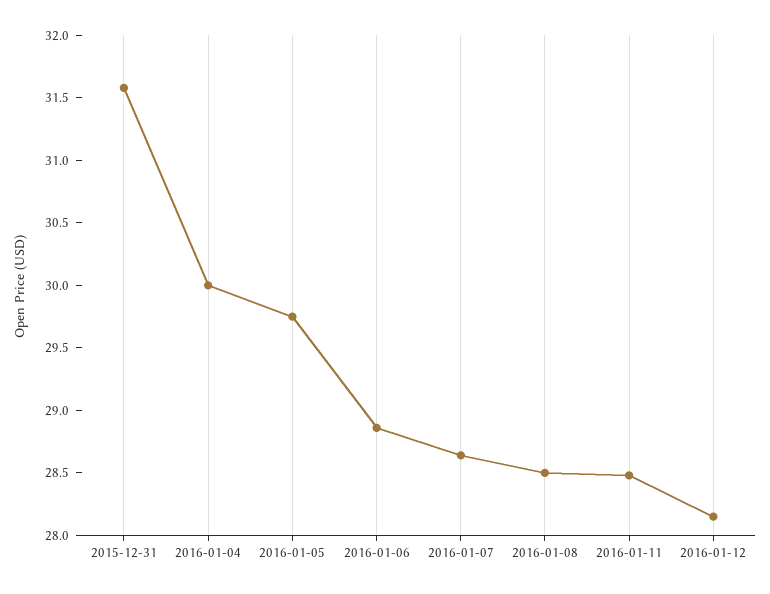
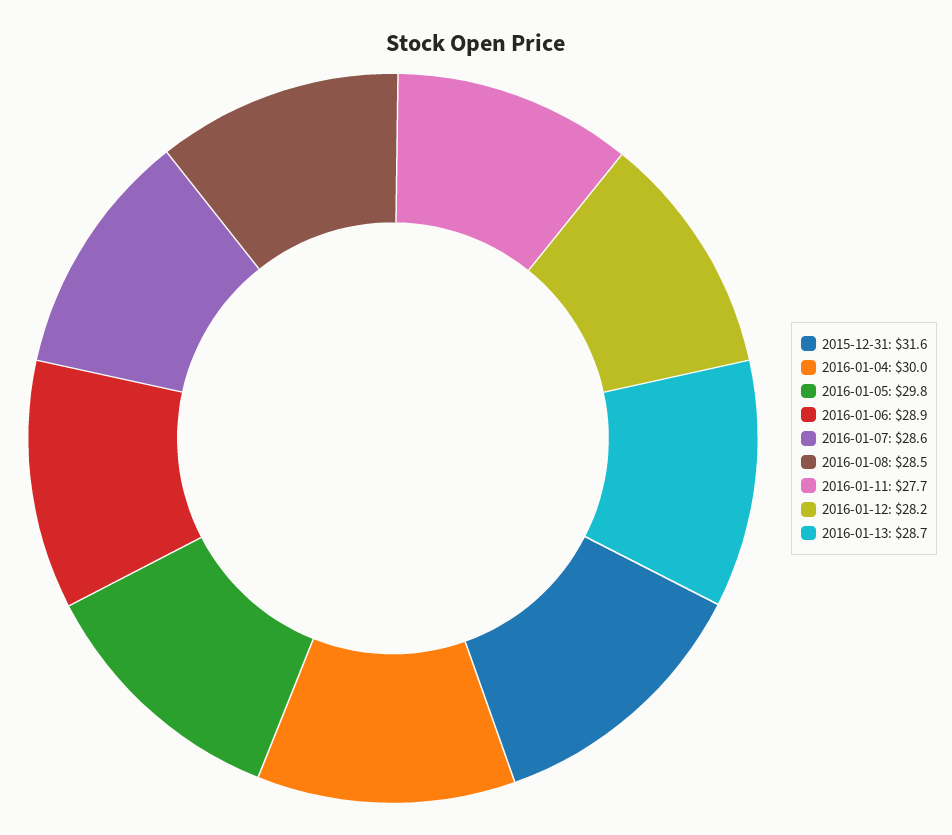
2016-01-11: 28.5 -> 27.7
2016-01-13: none -> 28.7

